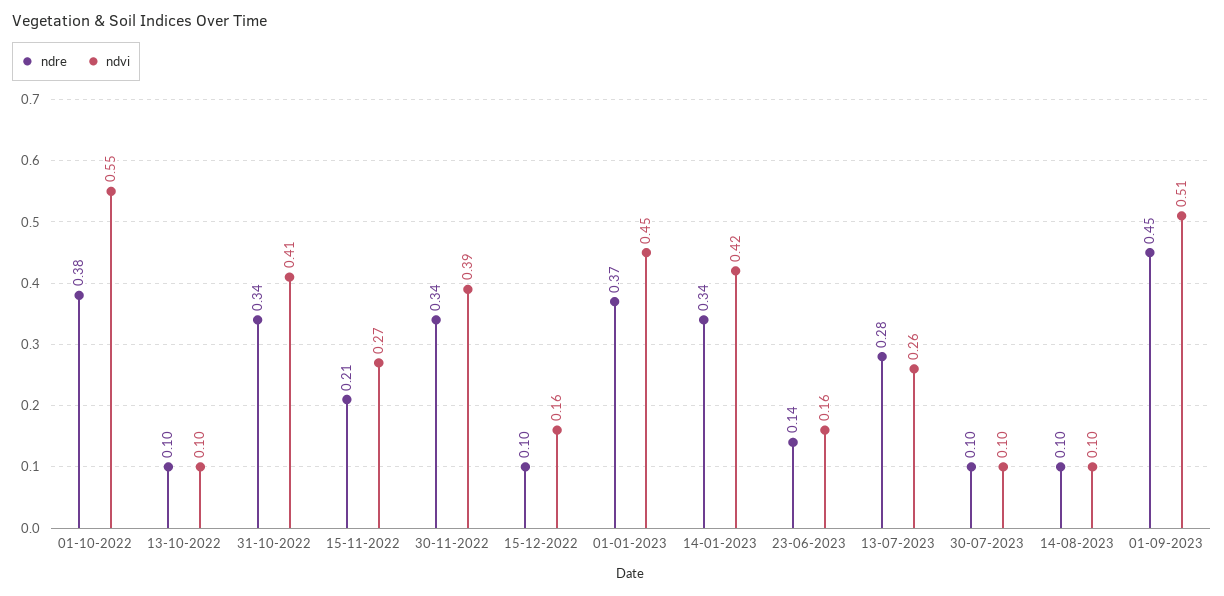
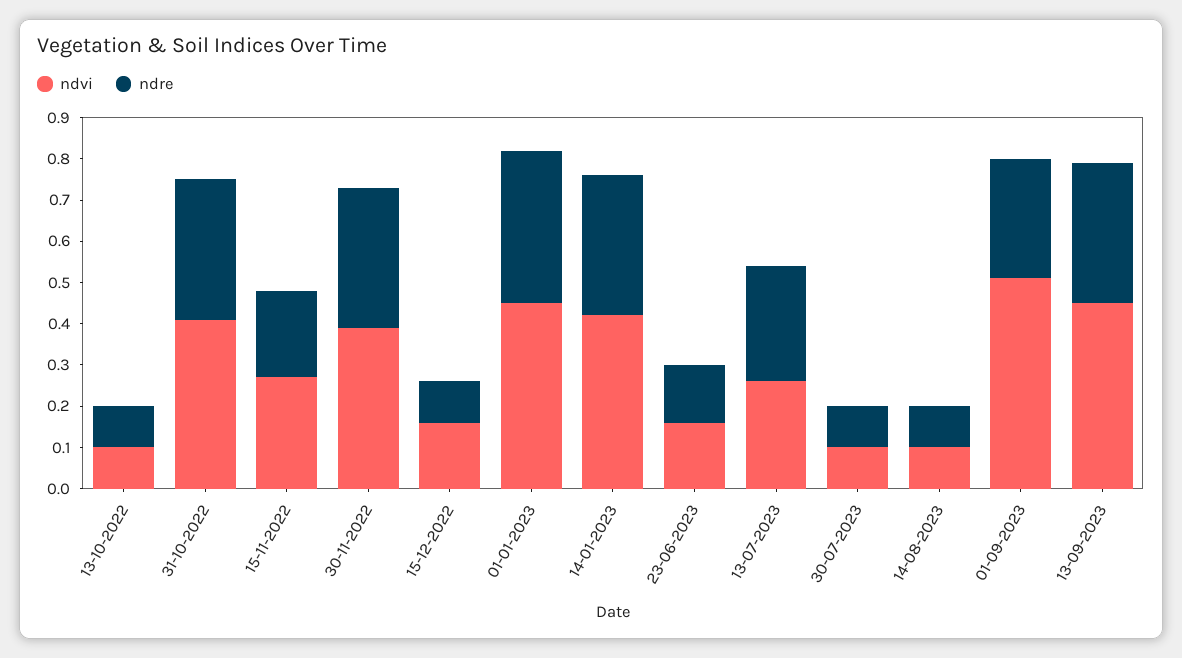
ndre, 01-10-2022: 0.38 -> none
ndvi, 01-10-2022: 0.55 -> none
ndre, 01-09-2023: 0.45 -> 0.3
ndvi, 13-09-2023: none -> 0.45
ndre, 13-09-2023: none -> 0.35

